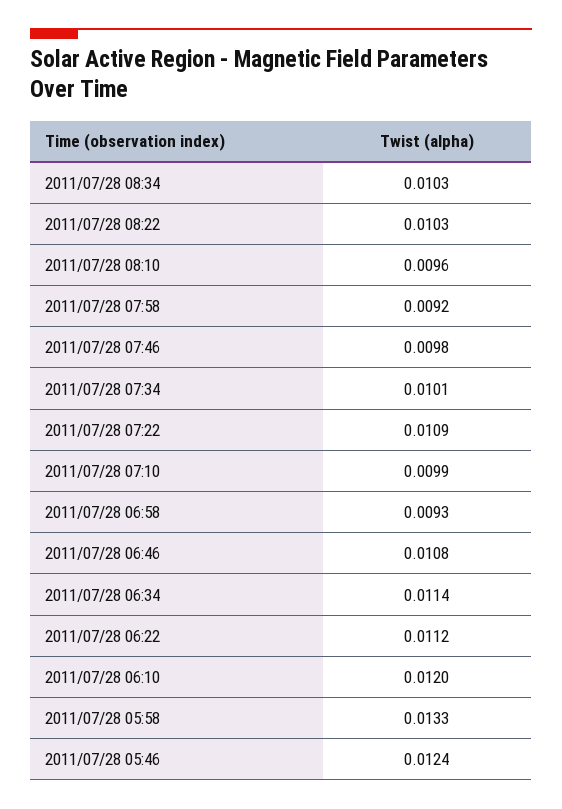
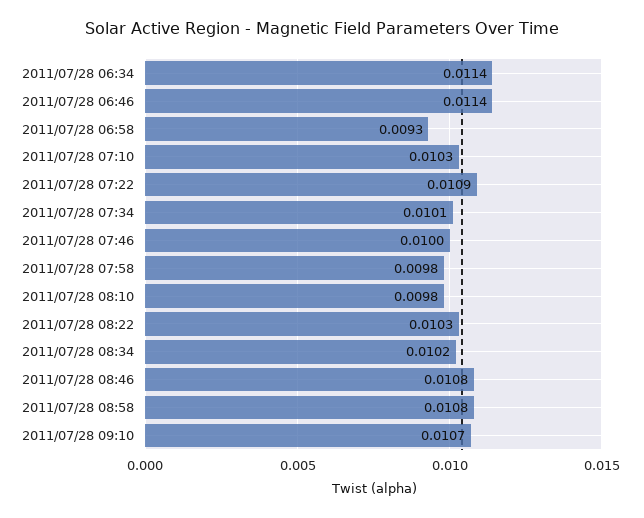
2011/07/28 08:34: 0.0103 -> 0.0102
2011/07/28 08:10: 0.0096 -> 0.0098
2011/07/28 07:58: 0.0092 -> 0.0098
2011/07/28 07:46: 0.0098 -> 0.01
2011/07/28 07:10: 0.0099 -> 0.0103
2011/07/28 06:46: 0.0108 -> 0.0114
2011/07/28 06:22: 0.0112 -> none
2011/07/28 06:10: 0.012 -> none
2011/07/28 05:58: 0.0133 -> none
2011/07/28 05:46: 0.0124 -> none
2011/07/28 08:46: none -> 0.0108
2011/07/28 08:58: none -> 0.0108
2011/07/28 09:10: none -> 0.0107

